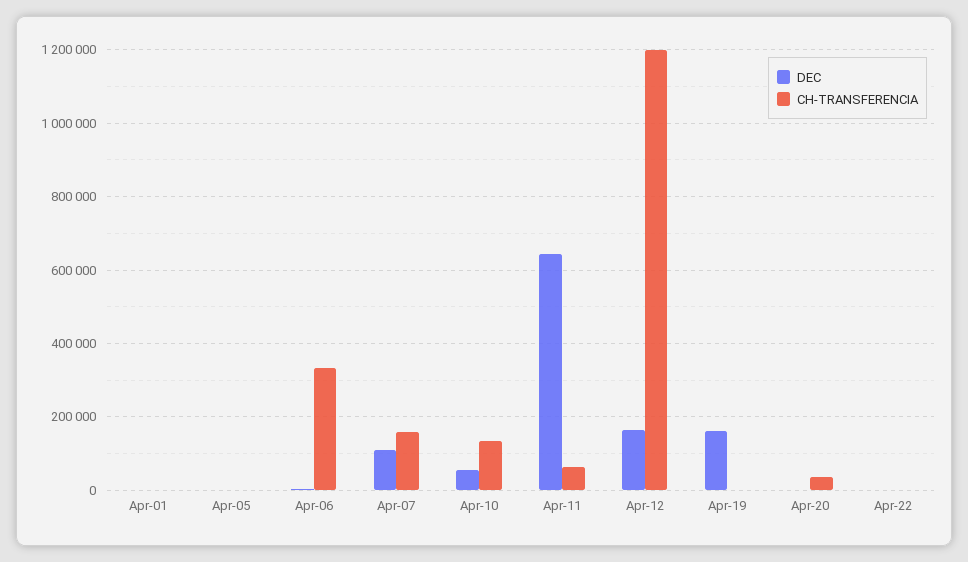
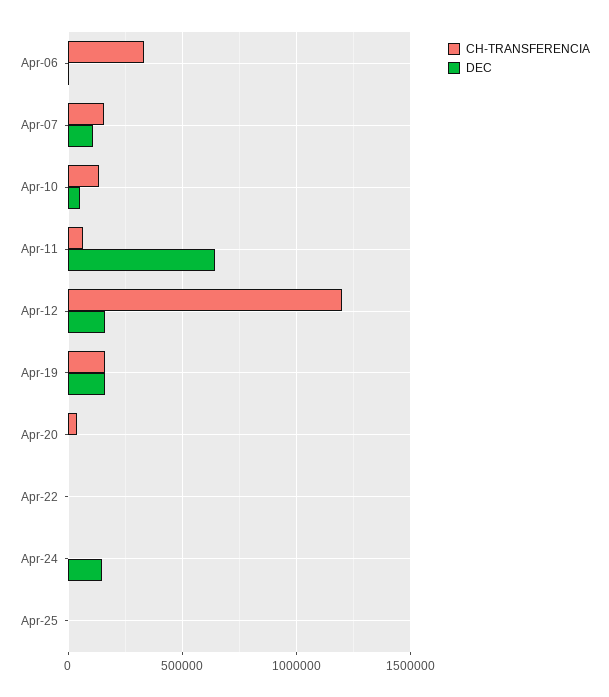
DEC, Apr-01: 0 -> none
CH-TRANSFERENCIA, Apr-01: 0 -> none
DEC, Apr-05: 0 -> none
CH-TRANSFERENCIA, Apr-05: 0 -> none
CH-TRANSFERENCIA, Apr-19: 0 -> 150000
CH-TRANSFERENCIA, Apr-24: none -> 0
DEC, Apr-24: none -> 150000
CH-TRANSFERENCIA, Apr-25: none -> 0
DEC, Apr-25: none -> 0

